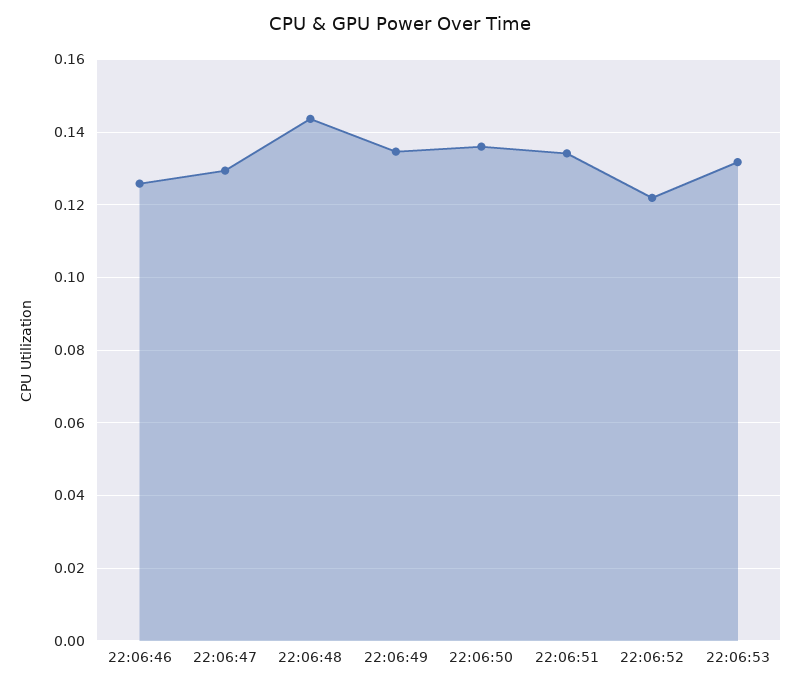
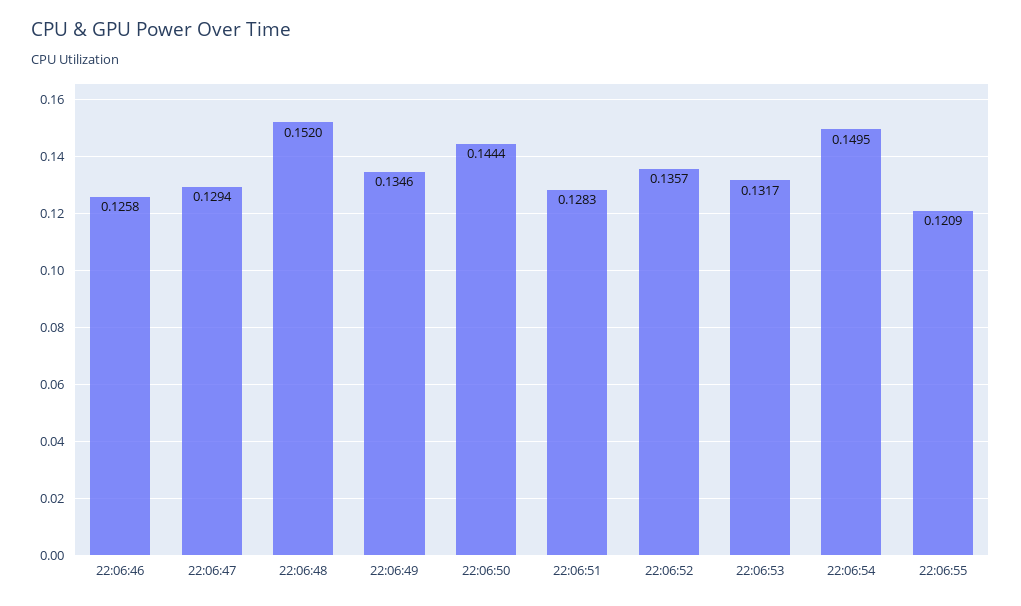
22:06:48: 0.144 -> 0.152
22:06:50: 0.136 -> 0.1444
22:06:51: 0.134 -> 0.1283
22:06:52: 0.122 -> 0.1357
22:06:54: none -> 0.1495
22:06:55: none -> 0.1209

